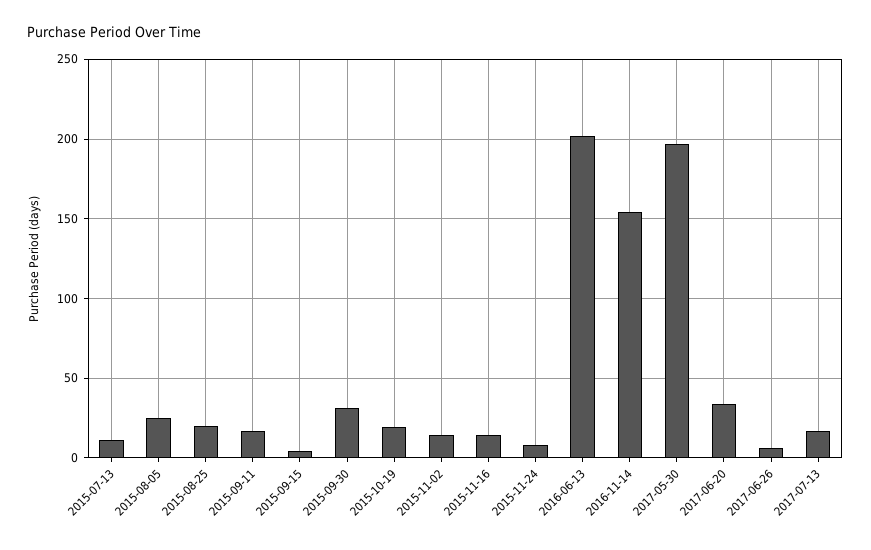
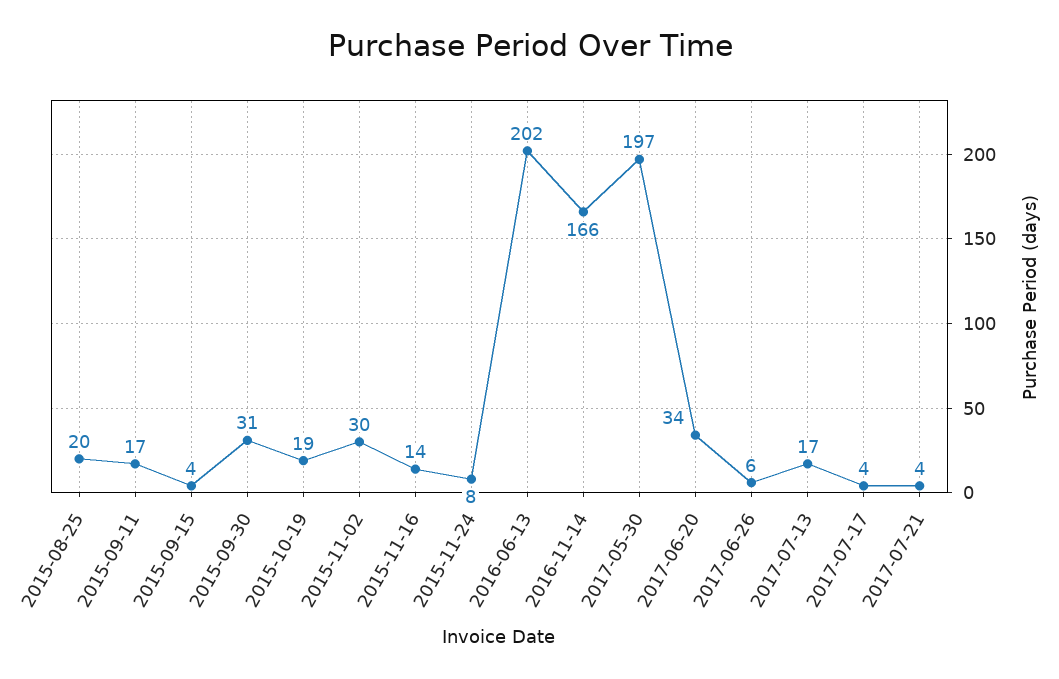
2015-07-13: 10 -> none
2015-08-05: 25 -> none
2015-11-02: 15 -> 30
2016-11-14: 155 -> 166
2017-07-17: none -> 4
2017-07-21: none -> 4

